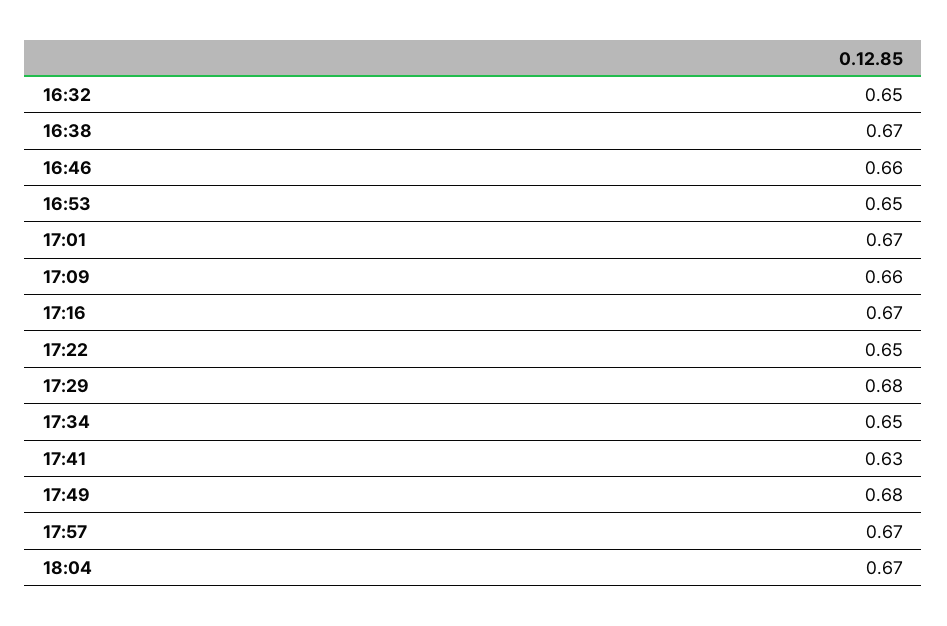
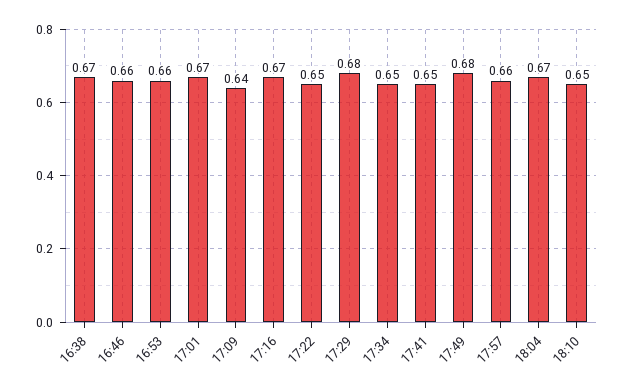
16:32: 0.65 -> none
16:53: 0.65 -> 0.66
17:09: 0.66 -> 0.64
17:41: 0.63 -> 0.65
17:57: 0.67 -> 0.66
18:10: none -> 0.65

